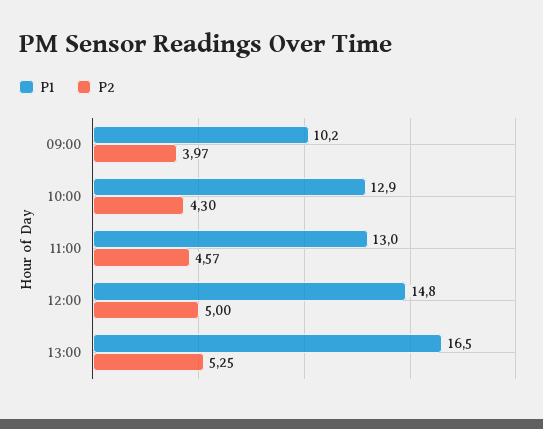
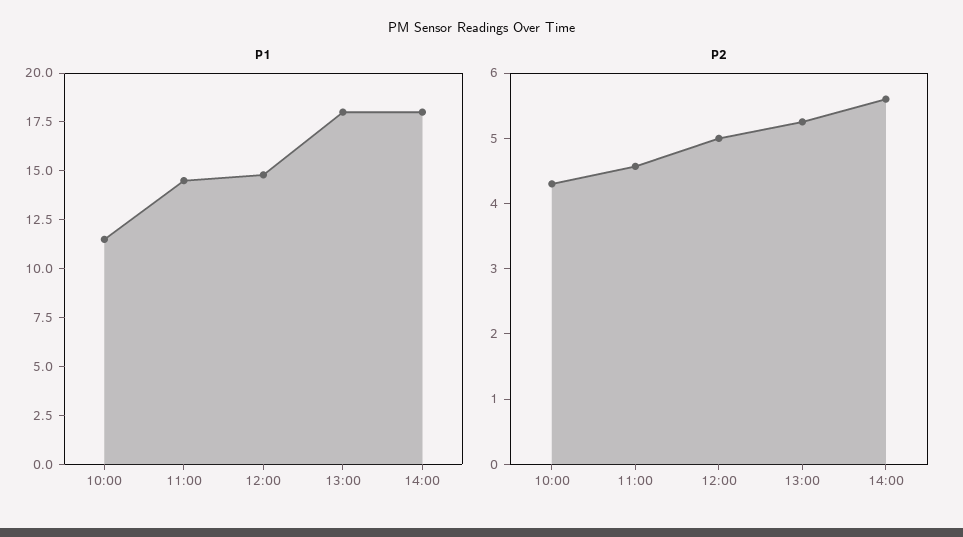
P1, 09:00: 10.2 -> none
P2, 09:00: 3.97 -> none
P1, 10:00: 12.9 -> 11.5
P1, 11:00: 13 -> 14.5
P1, 13:00: 16.5 -> 18
P1, 14:00: none -> 18
P2, 14:00: none -> 5.6

